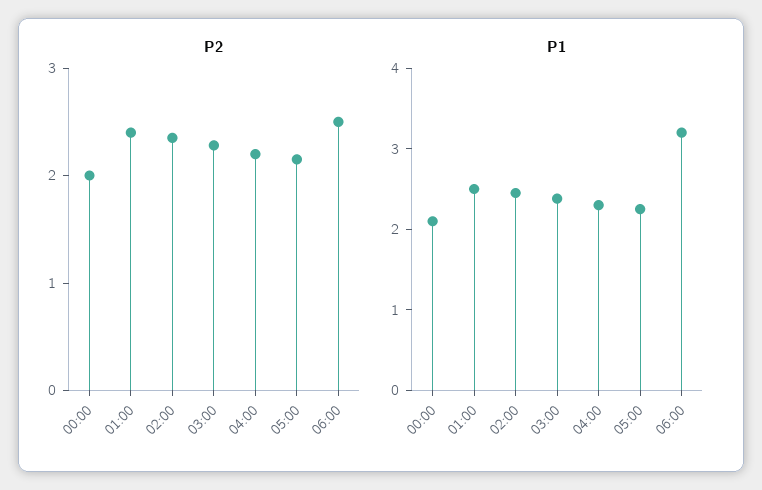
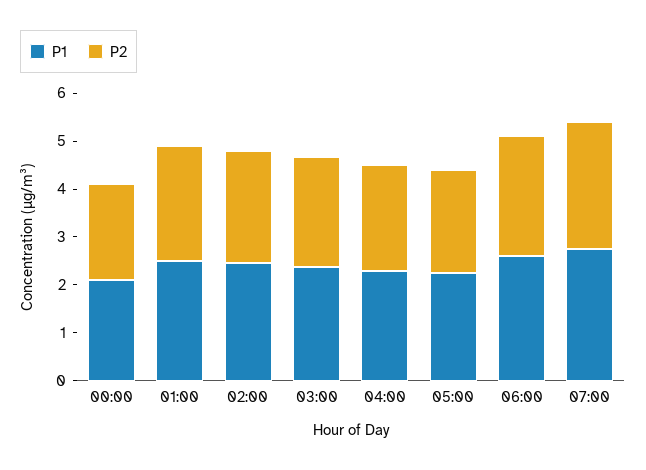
P1, 06:00: 3.2 -> 2.6
P1, 07:00: none -> 2.8
P2, 07:00: none -> 2.6

